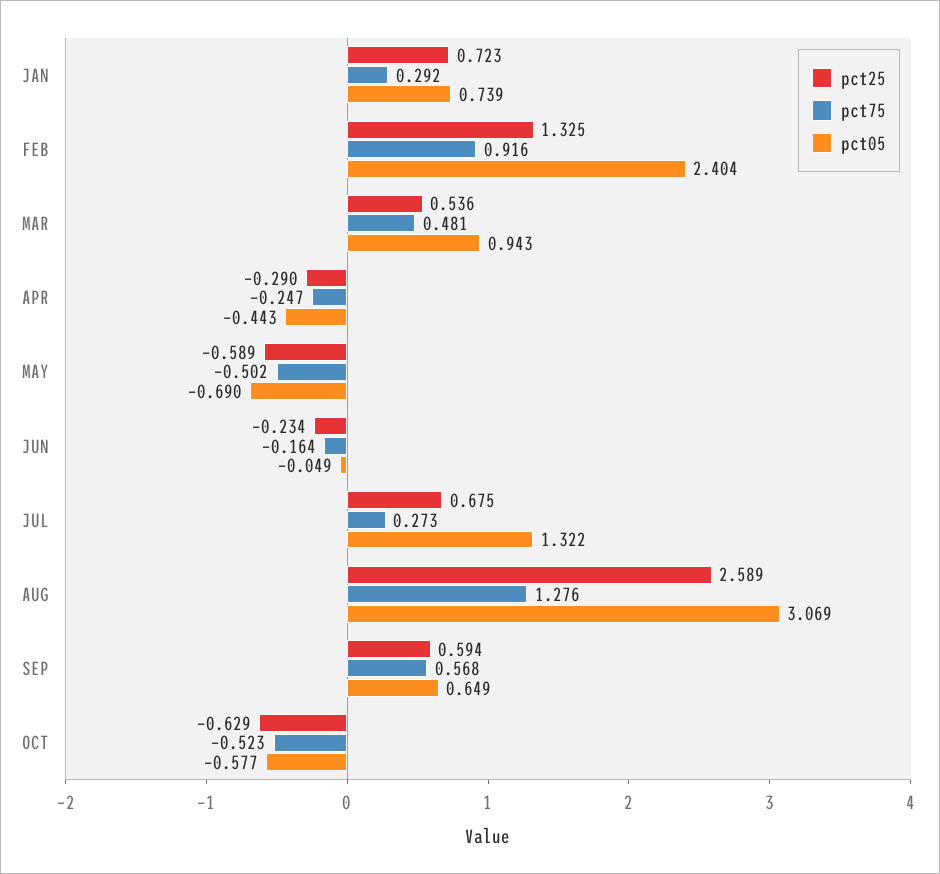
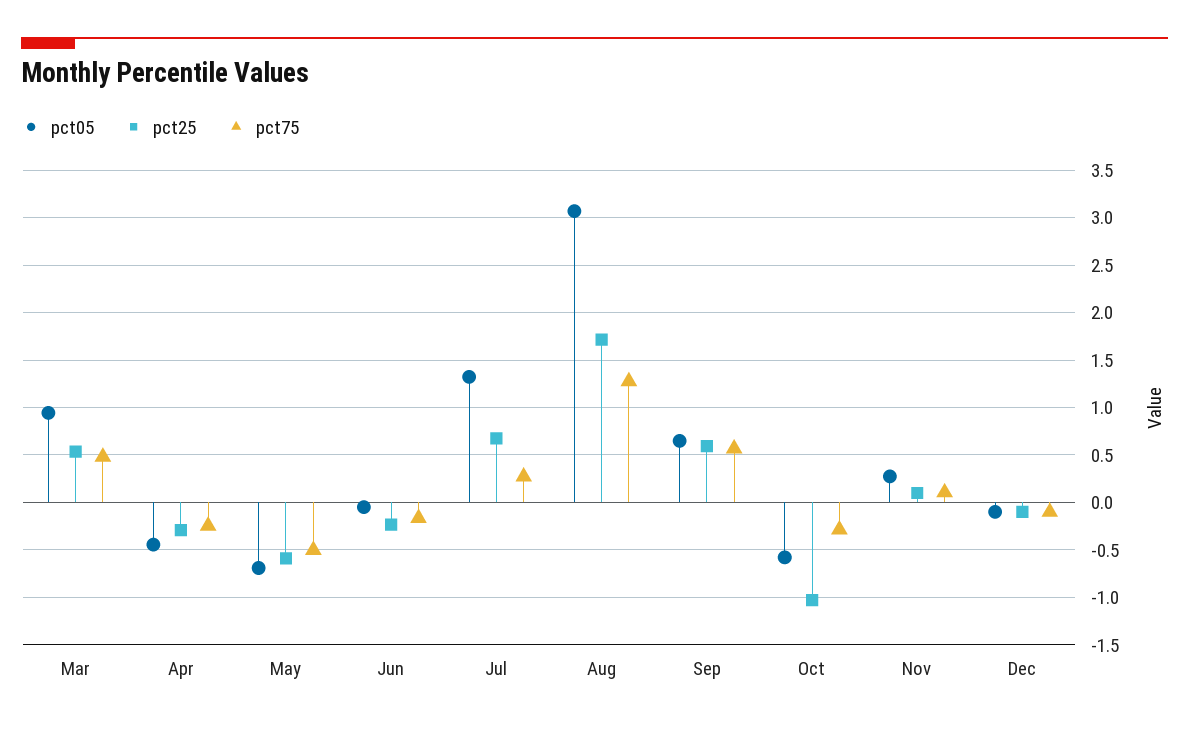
pct25, JAN: 0.723 -> none
pct75, JAN: 0.292 -> none
pct05, JAN: 0.739 -> none
pct25, FEB: 1.325 -> none
pct75, FEB: 0.916 -> none
pct05, FEB: 2.404 -> none
pct25, AUG: 2.589 -> 1.7
pct25, OCT: -0.629 -> -1
pct75, OCT: -0.523 -> -0.3
pct05, Nov: none -> 0.3
pct25, Nov: none -> 0.1
pct75, Nov: none -> 0.1
pct05, Dec: none -> -0.1
pct25, Dec: none -> -0.1
pct75, Dec: none -> -0.1

